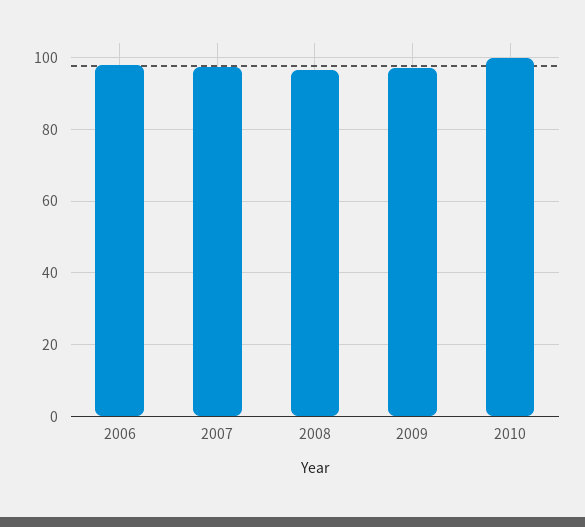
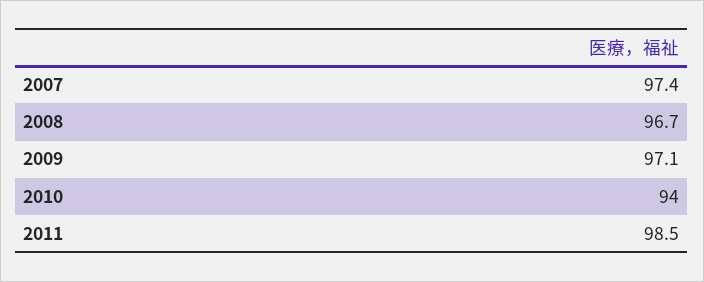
2006: 98 -> none
2010: 100 -> 94
2011: none -> 98.5

